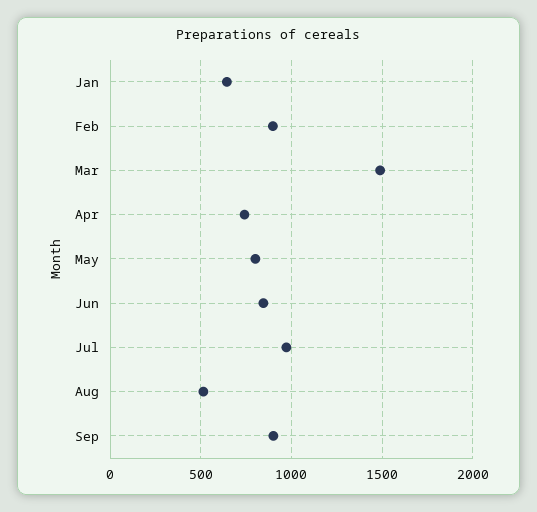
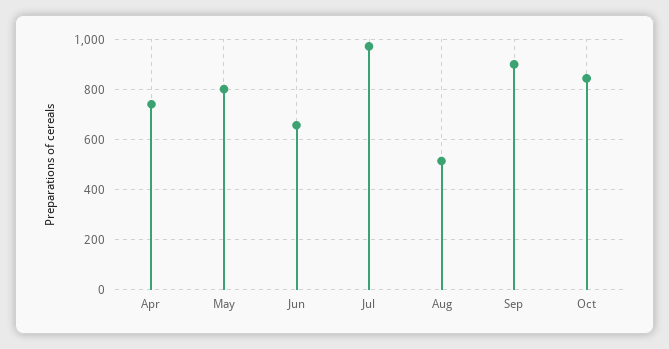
Jan: 650 -> none
Feb: 900 -> none
Mar: 1500 -> none
Jun: 850 -> 650
Oct: none -> 850

